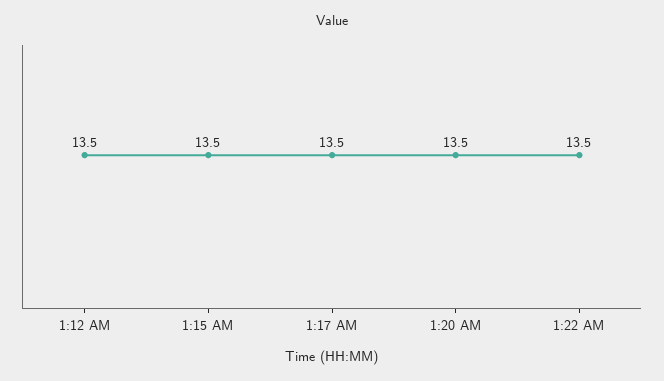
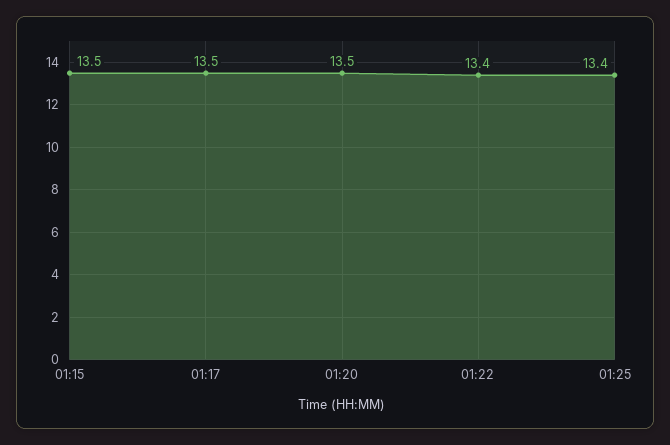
1:12 AM: 13.5 -> none
1:22 AM: 13.5 -> 13.4
01:25: none -> 13.4

